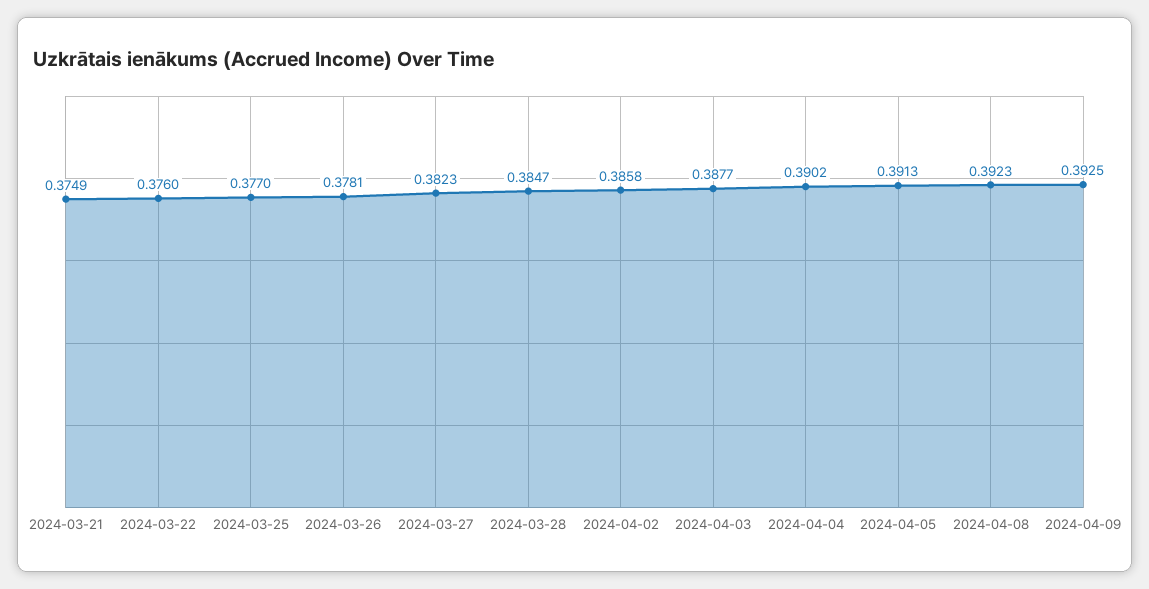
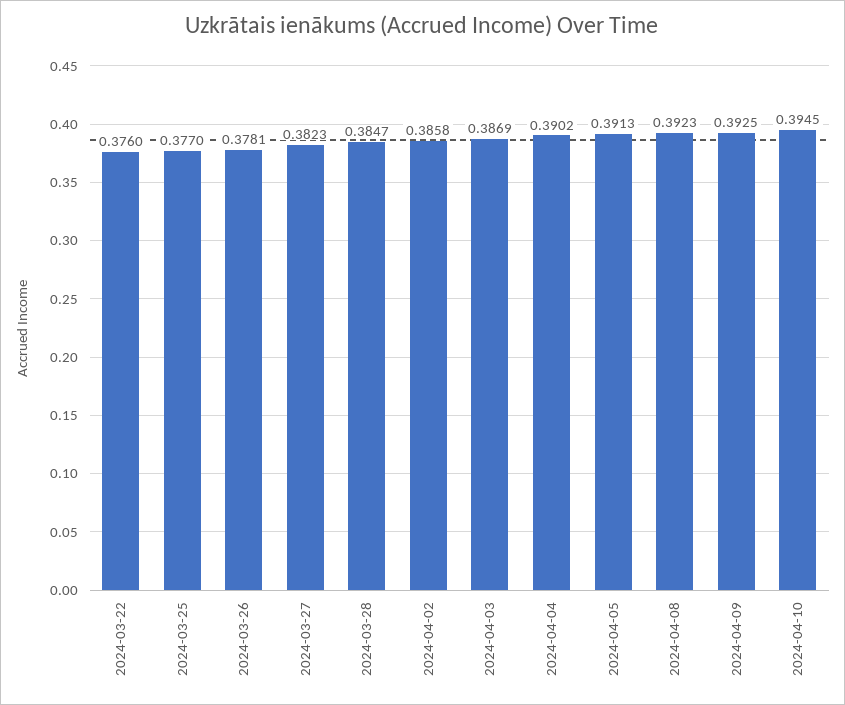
2024-03-21: 0.3749 -> none
2024-04-03: 0.3877 -> 0.3869
2024-04-10: none -> 0.3945

